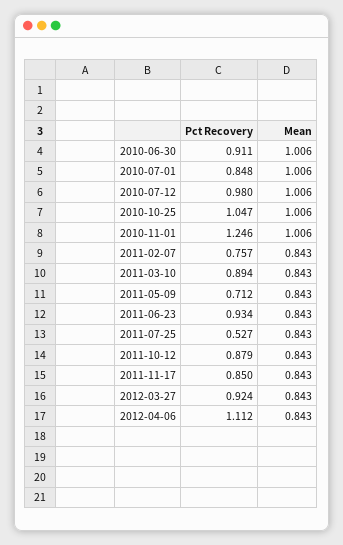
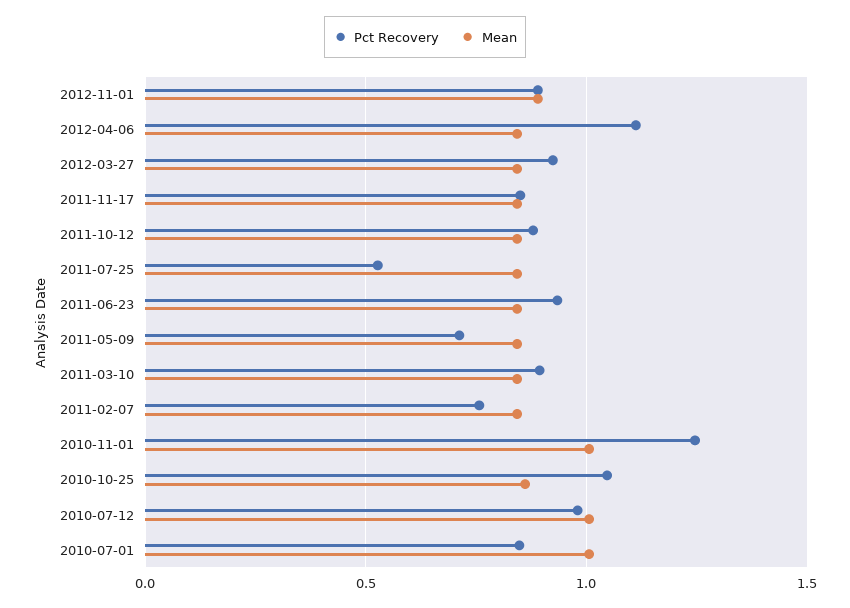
Pct Recovery, 2010-06-30: 0.911 -> none
Mean, 2010-06-30: 1.006 -> none
Mean, 2010-10-25: 1.006 -> 0.85
Pct Recovery, 2012-11-01: none -> 0.9
Mean, 2012-11-01: none -> 0.9

